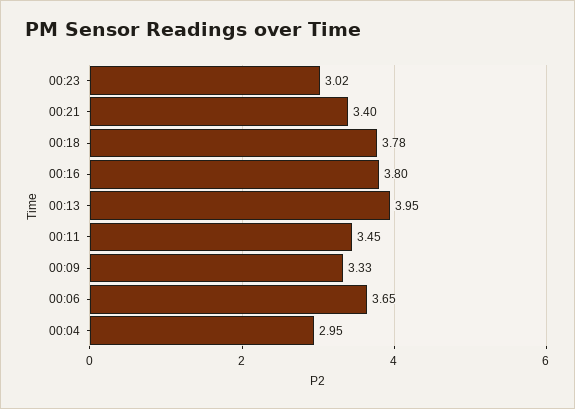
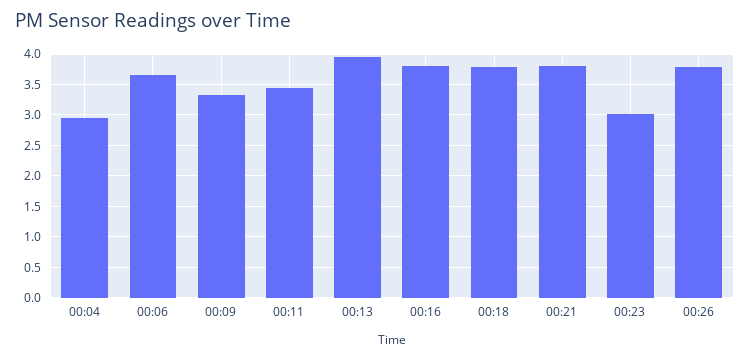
00:21: 3.4 -> 3.8
00:26: none -> 3.8

